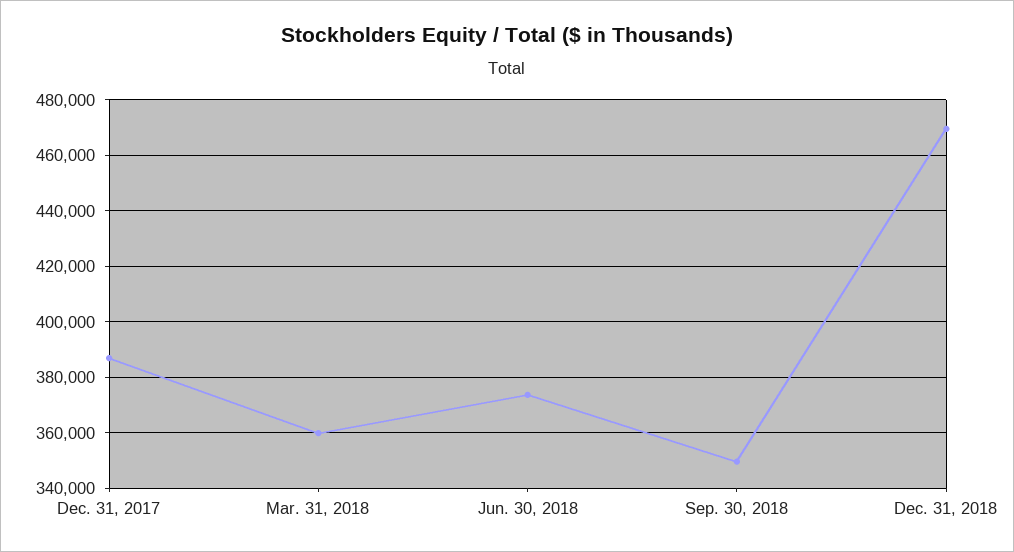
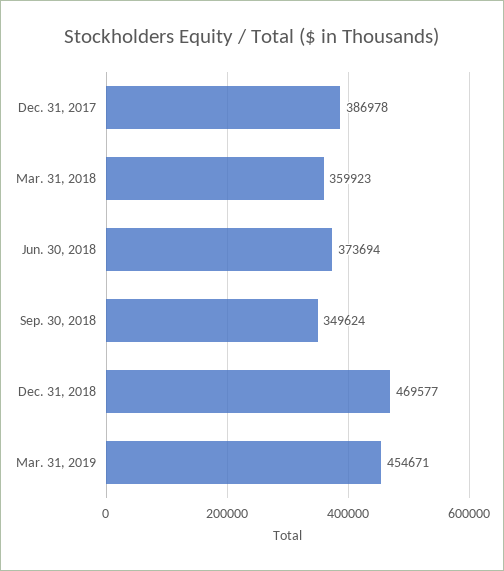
Mar. 31, 2019: none -> 454671

